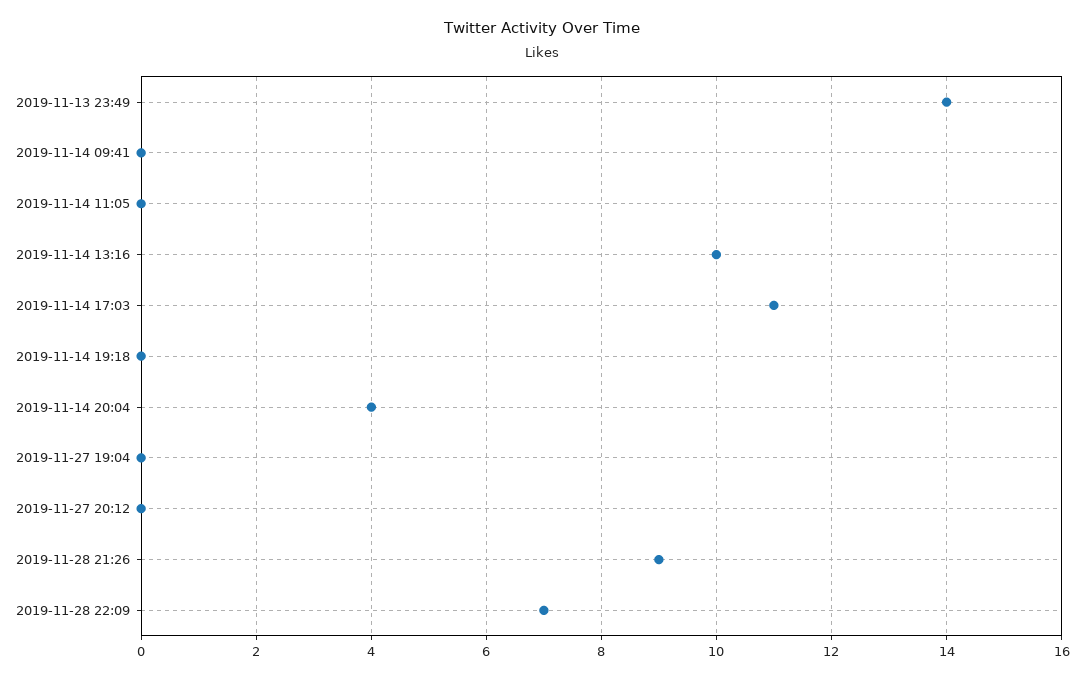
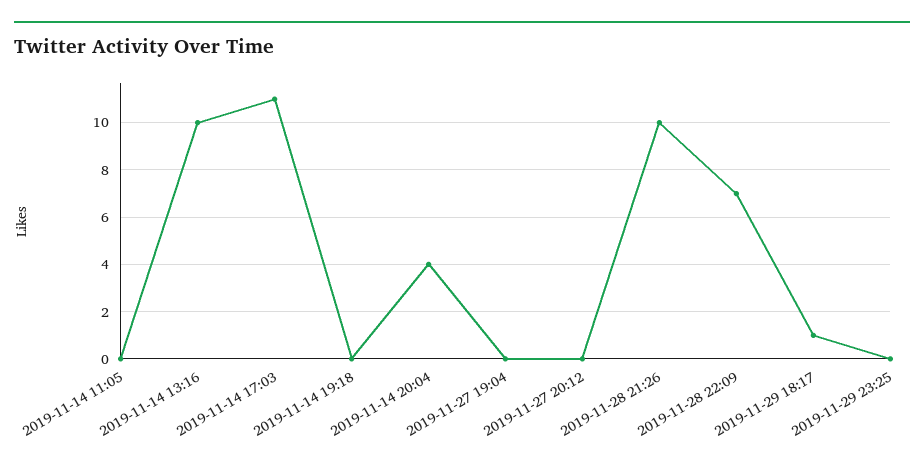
2019-11-13 23:49: 14 -> none
2019-11-14 09:41: 0 -> none
2019-11-28 21:26: 9 -> 10
2019-11-29 18:17: none -> 1
2019-11-29 23:25: none -> 0

